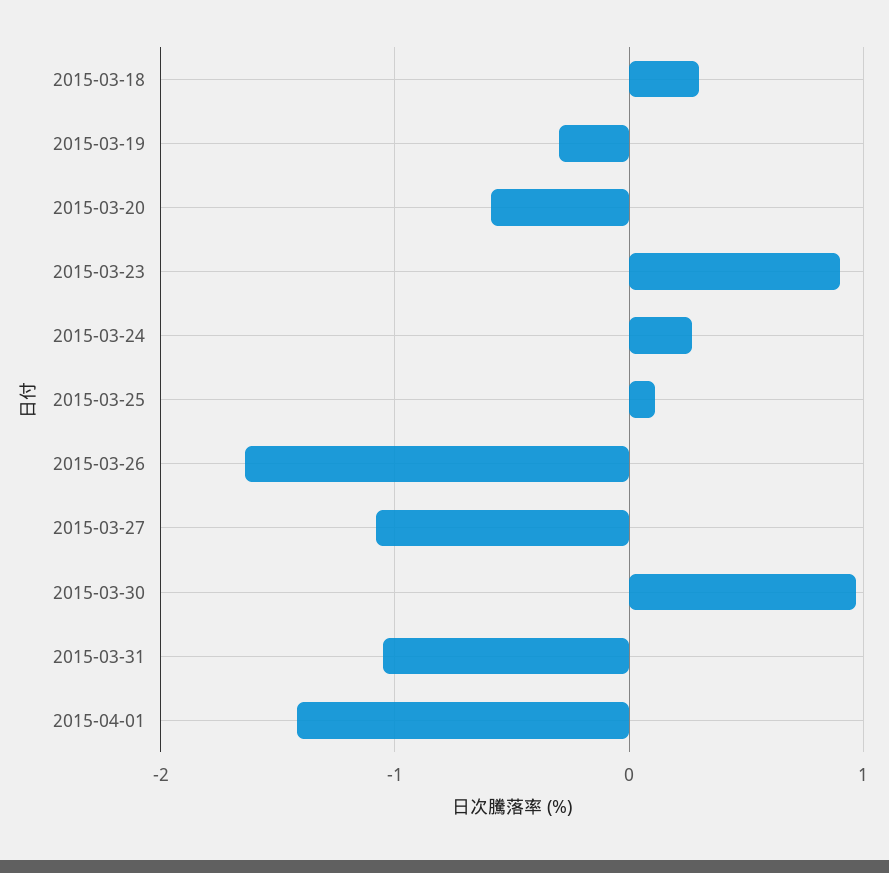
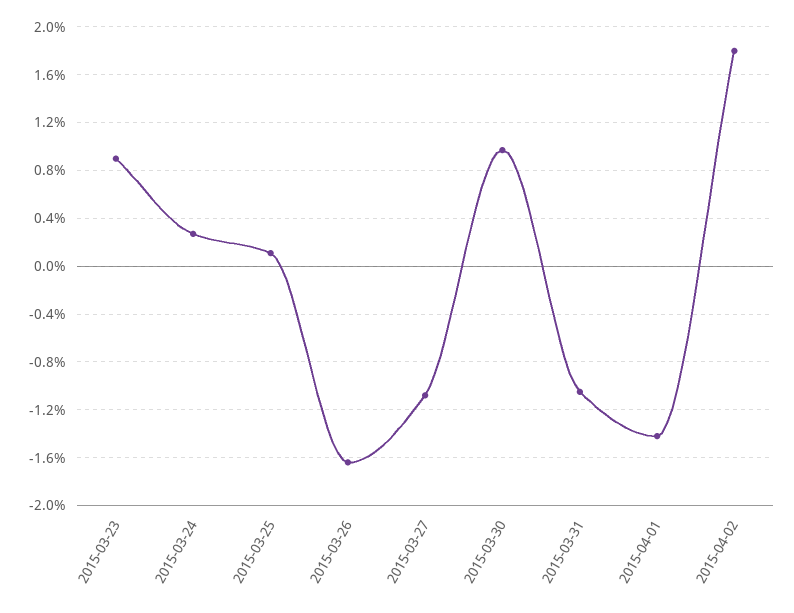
2015-03-18: 0.3 -> none
2015-03-19: -0.3 -> none
2015-03-20: -0.6 -> none
2015-04-02: none -> 1.8

